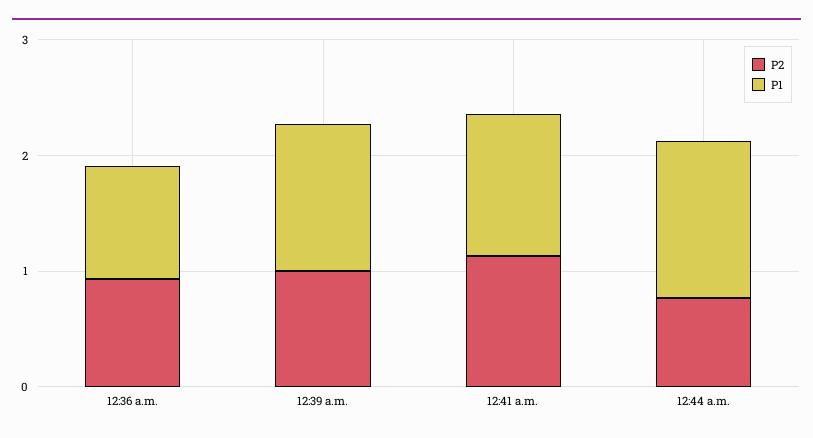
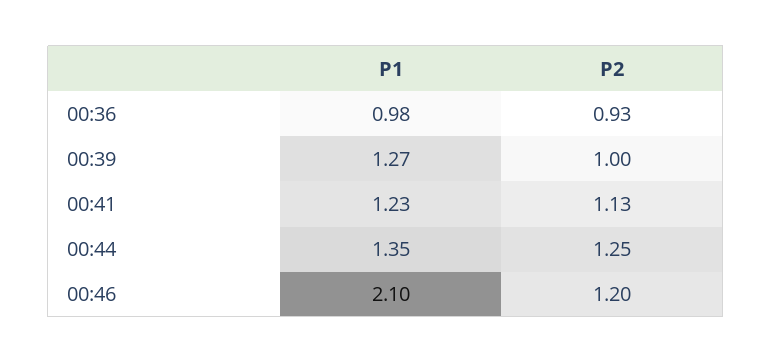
P2, 12:44 a.m.: 0.8 -> 1.25
P1, 00:46: none -> 2.1
P2, 00:46: none -> 1.2

